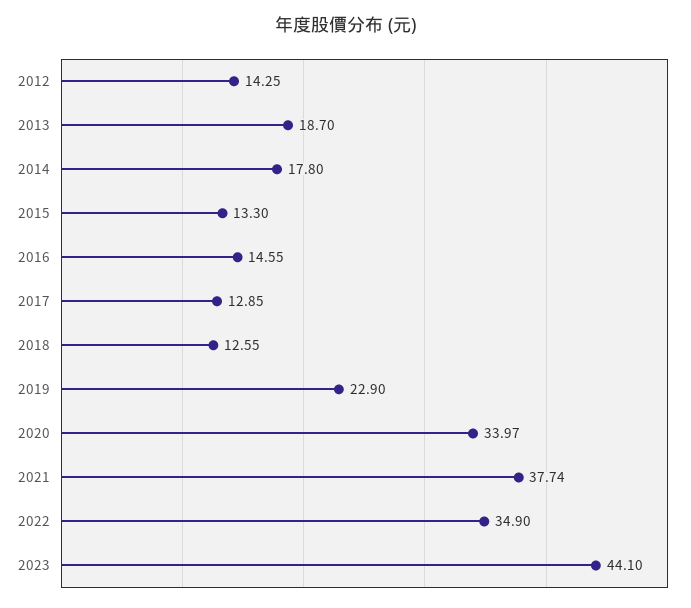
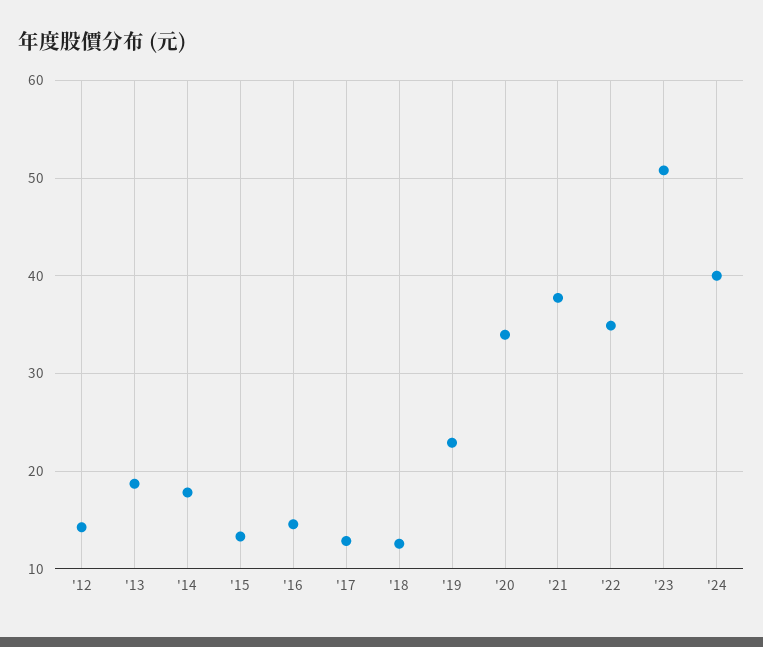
2023: 44.1 -> 51
'24: none -> 40

